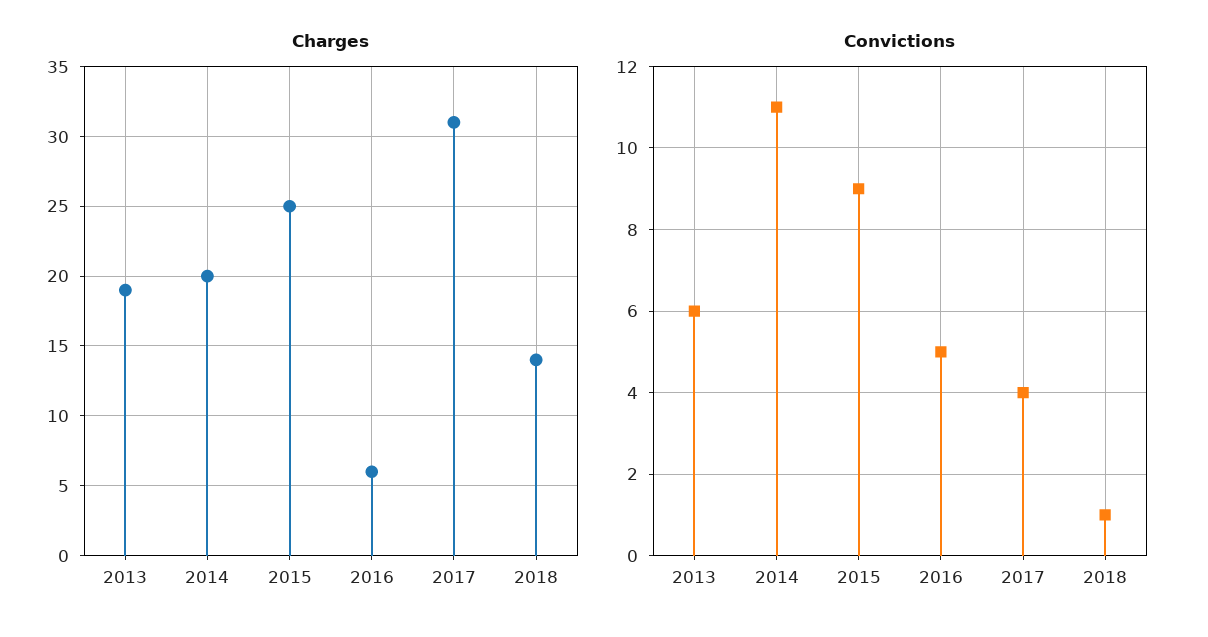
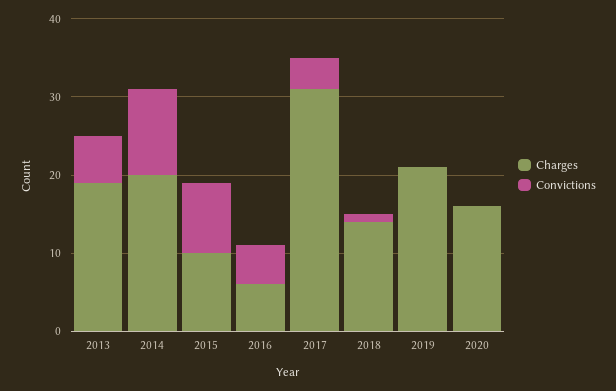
Charges, 2015: 25 -> 10
Charges, 2019: none -> 20
Convictions, 2019: none -> 0
Charges, 2020: none -> 15
Convictions, 2020: none -> 0

